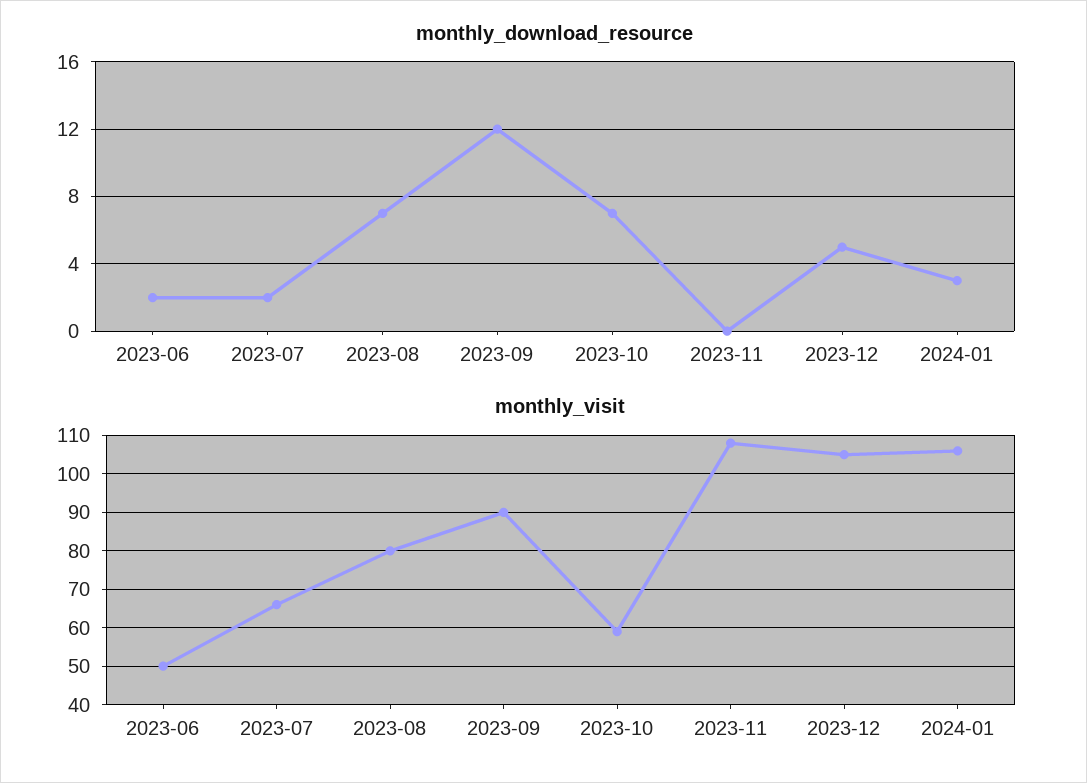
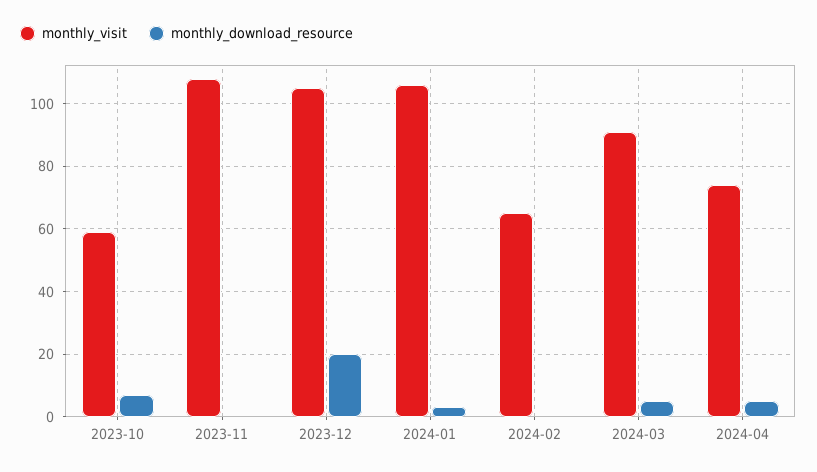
monthly_download_resource, 2023-06: 2 -> none
monthly_download_resource, 2023-07: 2 -> none
monthly_download_resource, 2023-08: 7 -> none
monthly_download_resource, 2023-09: 12 -> none
monthly_download_resource, 2023-12: 5 -> 20
monthly_visit, 2023-06: 50 -> none
monthly_visit, 2023-07: 65 -> none
monthly_visit, 2023-08: 80 -> none
monthly_visit, 2023-09: 90 -> none
monthly_visit, 2024-02: none -> 65
monthly_download_resource, 2024-02: none -> 0
monthly_visit, 2024-03: none -> 90
monthly_download_resource, 2024-03: none -> 5
monthly_visit, 2024-04: none -> 75
monthly_download_resource, 2024-04: none -> 5

